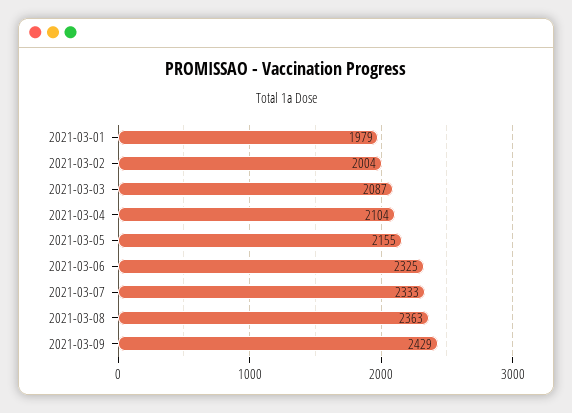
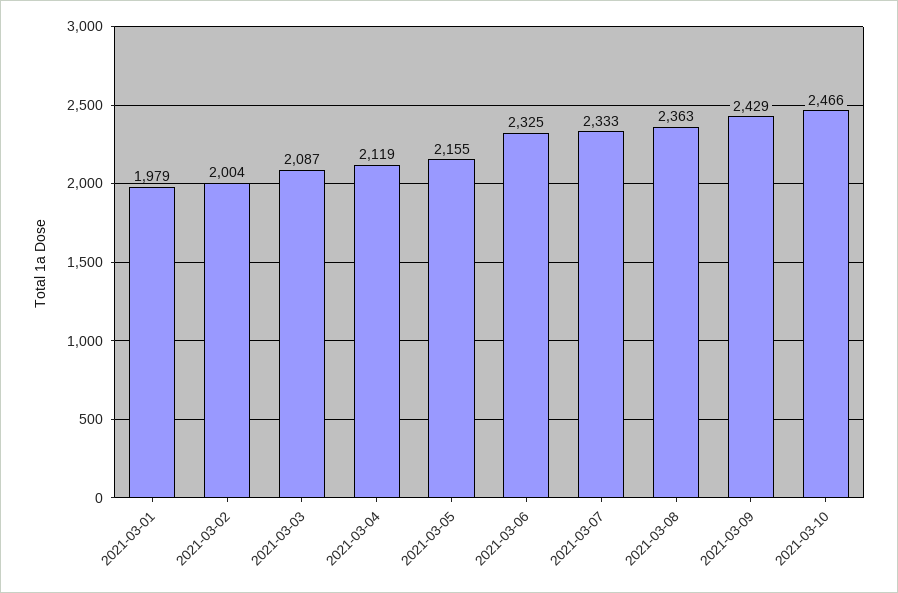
2021-03-04: 2104 -> 2119
2021-03-10: none -> 2466

